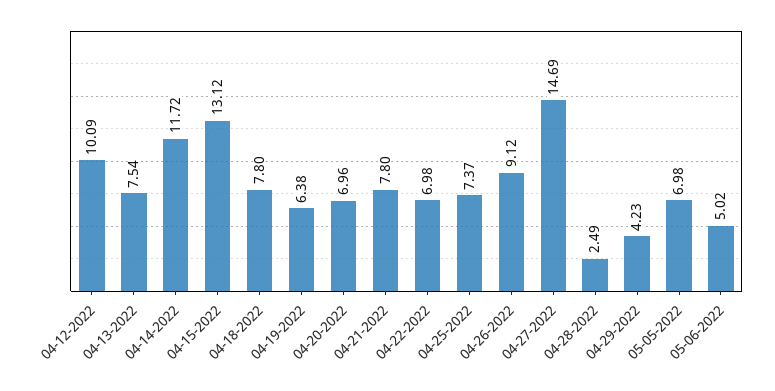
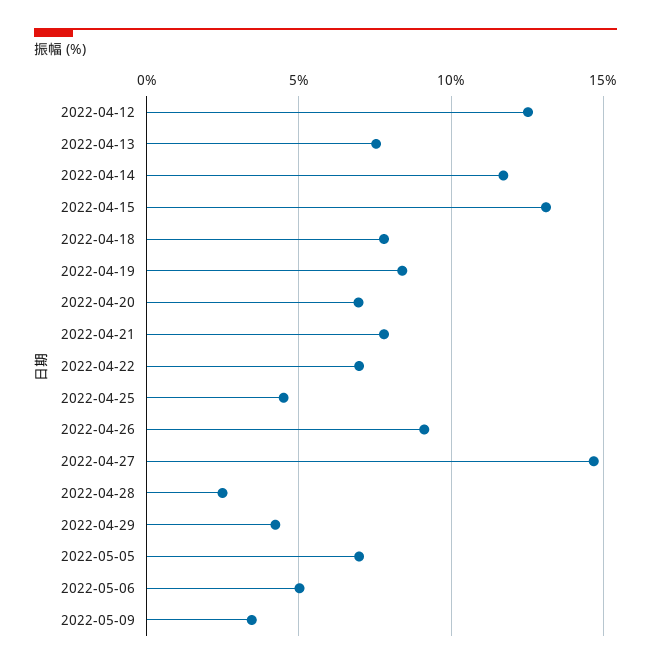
04-12-2022: 10.09 -> 12.5
04-19-2022: 6.38 -> 8.5
04-25-2022: 7.37 -> 4.5
2022-05-09: none -> 3.5

